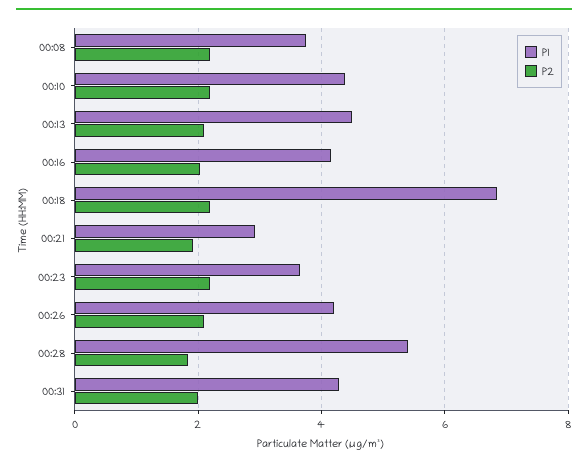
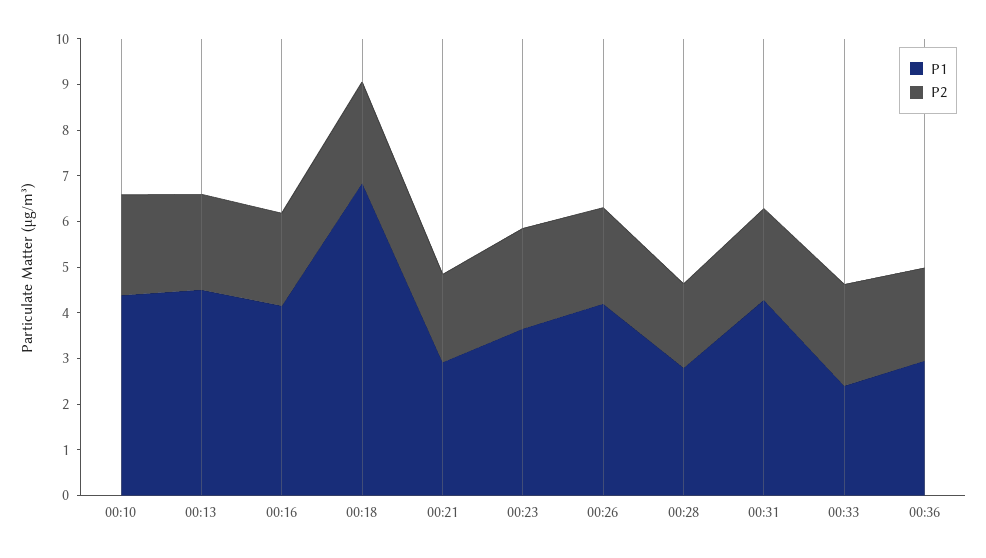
P1, 00:08: 3.8 -> none
P2, 00:08: 2.2 -> none
P1, 00:28: 5.4 -> 2.8
P1, 00:33: none -> 2.4
P2, 00:33: none -> 2.2
P1, 00:36: none -> 3
P2, 00:36: none -> 2

